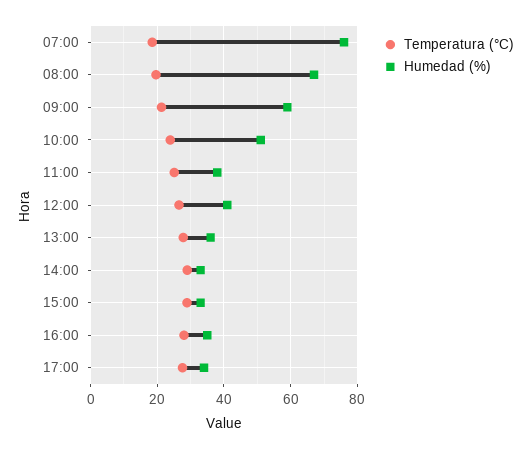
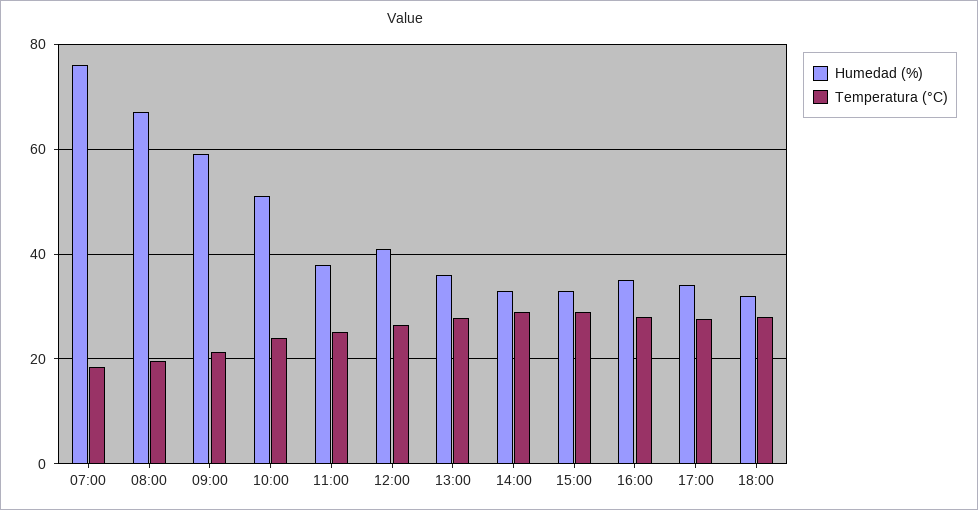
Humedad (%), 18:00: none -> 32
Temperatura (°C), 18:00: none -> 28

